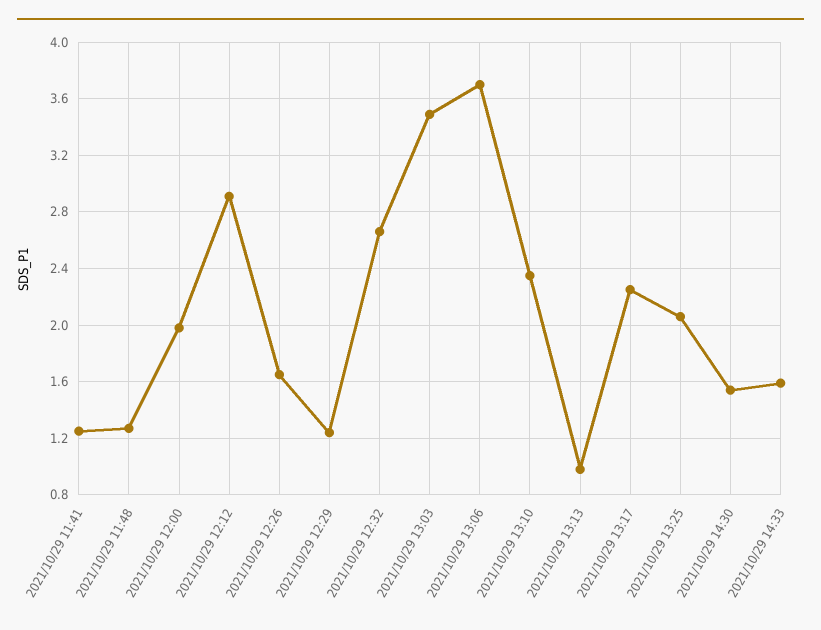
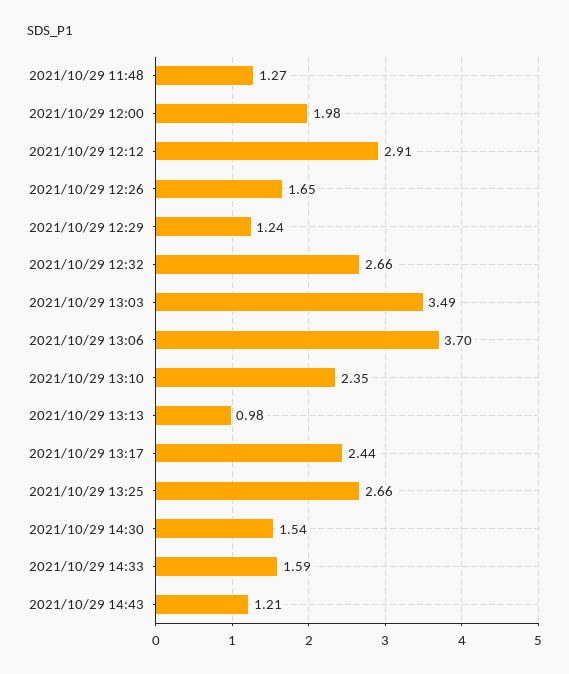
2021/10/29 11:41: 1.25 -> none
2021/10/29 13:17: 2.25 -> 2.44
2021/10/29 13:25: 2.05 -> 2.66
2021/10/29 14:43: none -> 1.21

